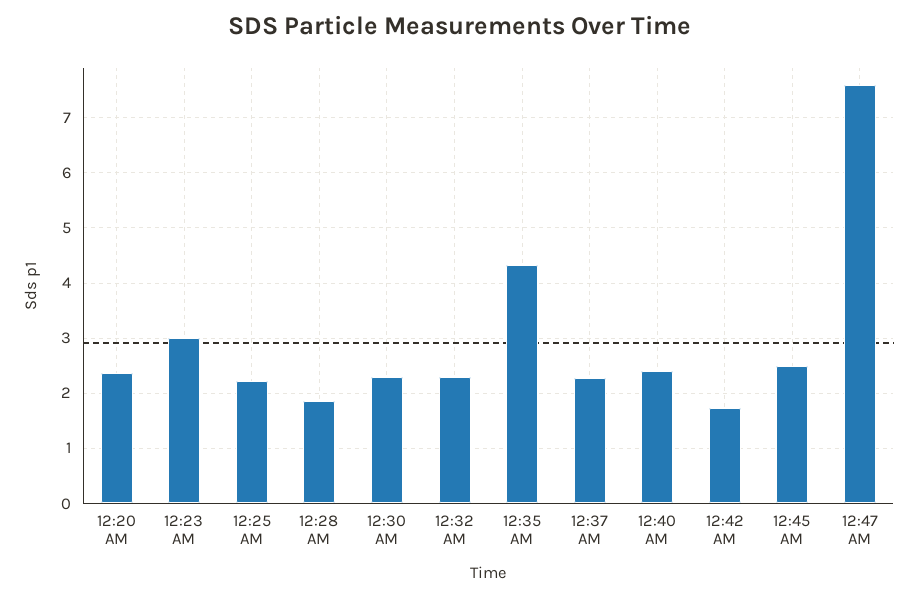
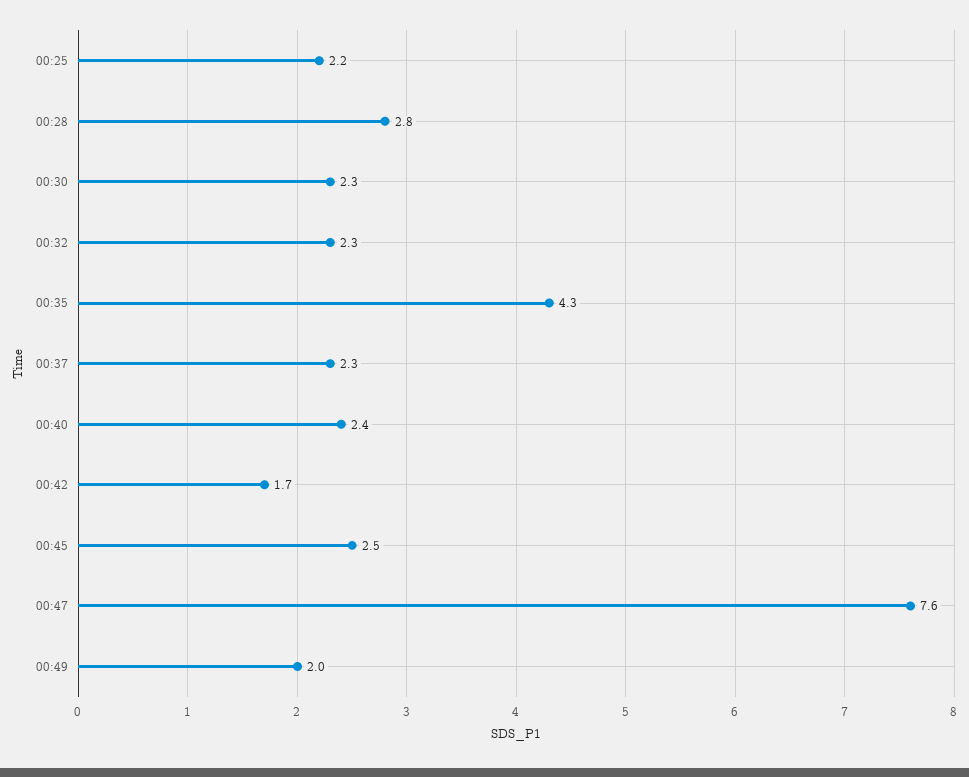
12:20 AM: 2.4 -> none
12:23 AM: 3 -> none
12:28 AM: 1.8 -> 2.8
00:49: none -> 2

